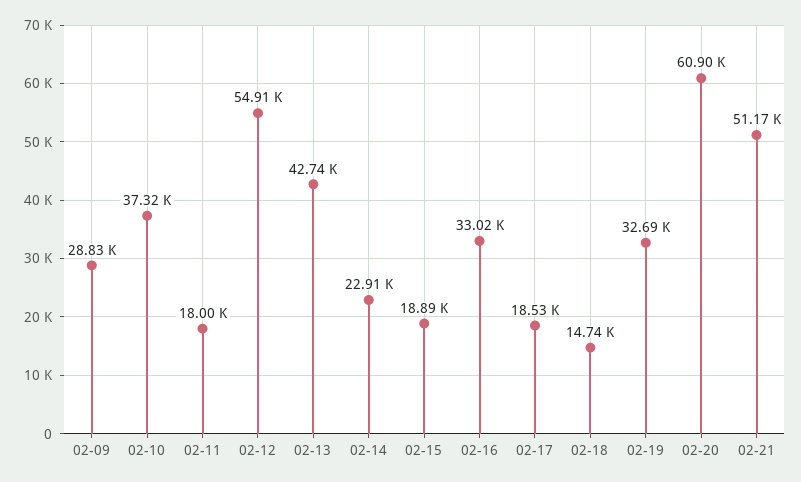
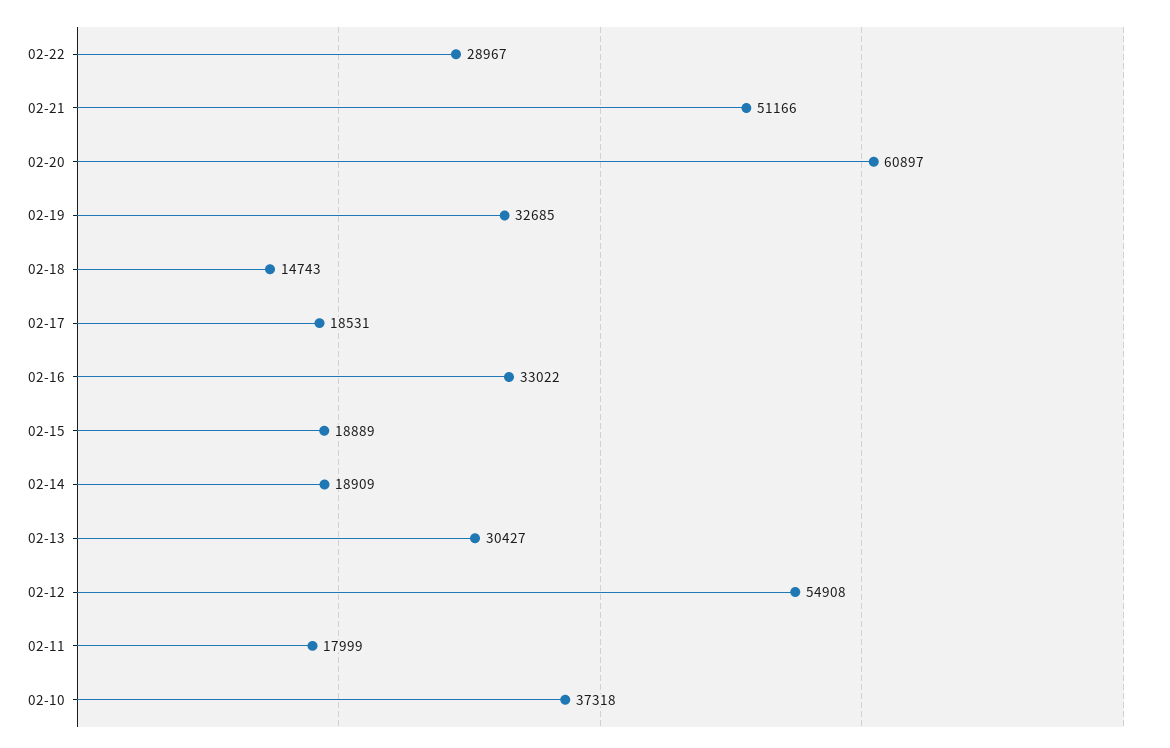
02-09: 28830 -> none
02-13: 42740 -> 30427
02-14: 22910 -> 18909
02-22: none -> 28967

